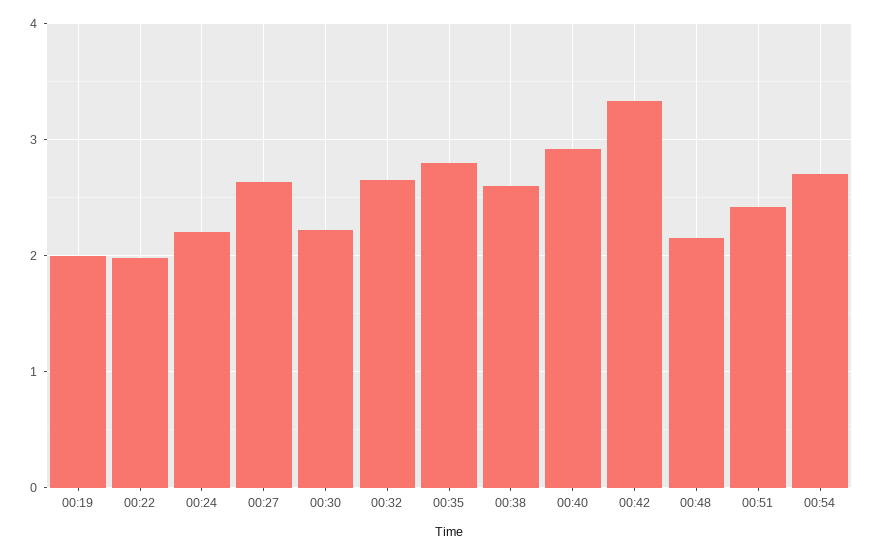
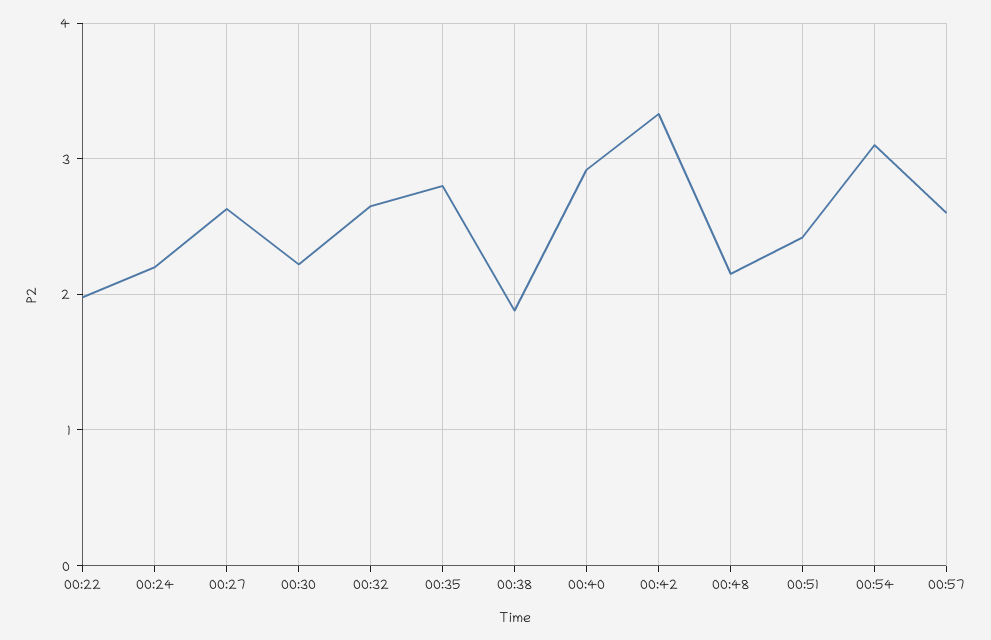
00:19: 2 -> none
00:38: 2.6 -> 1.9
00:54: 2.7 -> 3.1
00:57: none -> 2.6

